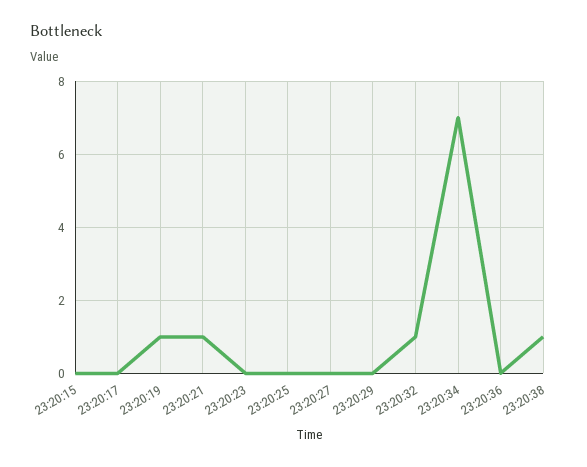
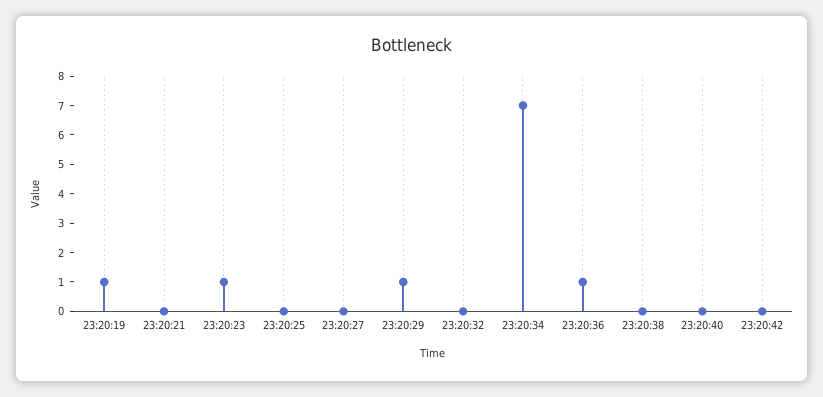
23:20:15: 0 -> none
23:20:17: 0 -> none
23:20:21: 1 -> 0
23:20:23: 0 -> 1
23:20:29: 0 -> 1
23:20:32: 1 -> 0
23:20:36: 0 -> 1
23:20:38: 1 -> 0
23:20:40: none -> 0
23:20:42: none -> 0

